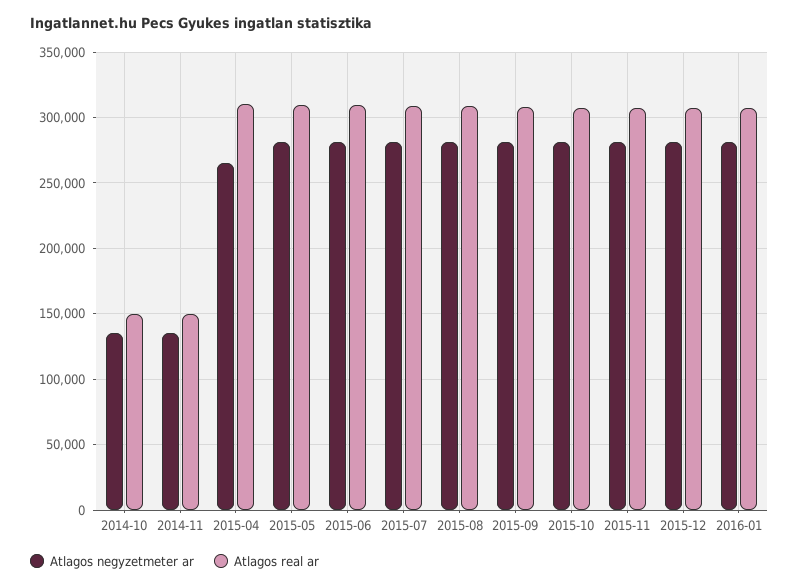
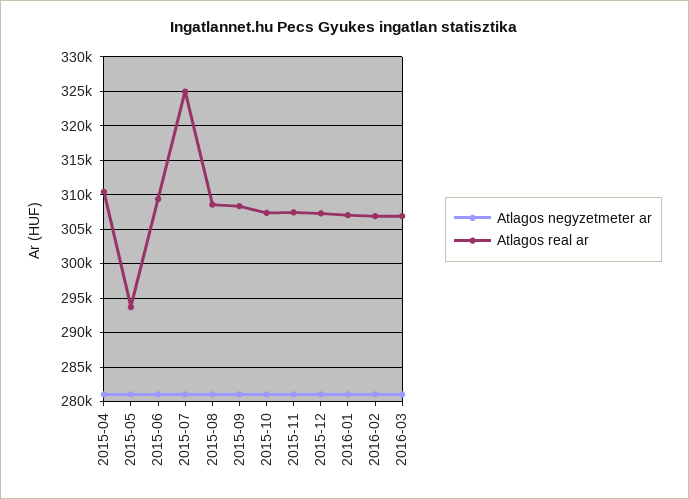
Atlagos negyzetmeter ar, 2014-10: 135000 -> none
Atlagos real ar, 2014-10: 150000 -> none
Atlagos negyzetmeter ar, 2014-11: 135000 -> none
Atlagos real ar, 2014-11: 150000 -> none
Atlagos negyzetmeter ar, 2015-04: 265000 -> 281000
Atlagos real ar, 2015-05: 310000 -> 294000
Atlagos real ar, 2015-07: 310000 -> 325000
Atlagos negyzetmeter ar, 2016-02: none -> 281000
Atlagos real ar, 2016-02: none -> 307000
Atlagos negyzetmeter ar, 2016-03: none -> 281000
Atlagos real ar, 2016-03: none -> 307000

